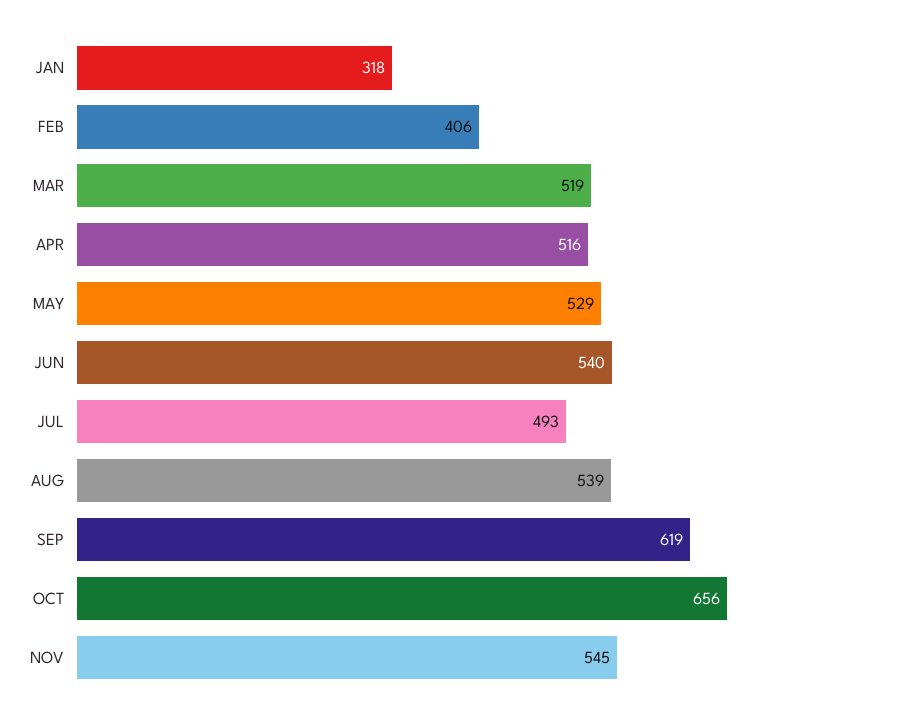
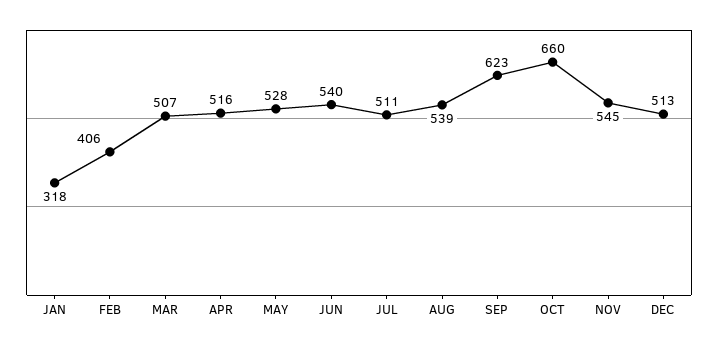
MAR: 519 -> 507
MAY: 529 -> 528
JUL: 493 -> 511
SEP: 619 -> 623
OCT: 656 -> 660
DEC: none -> 513

